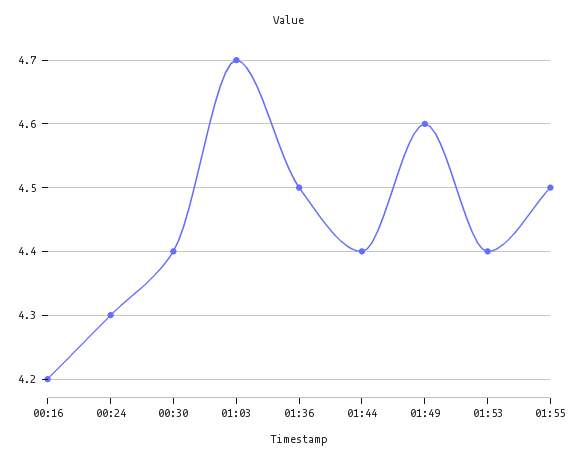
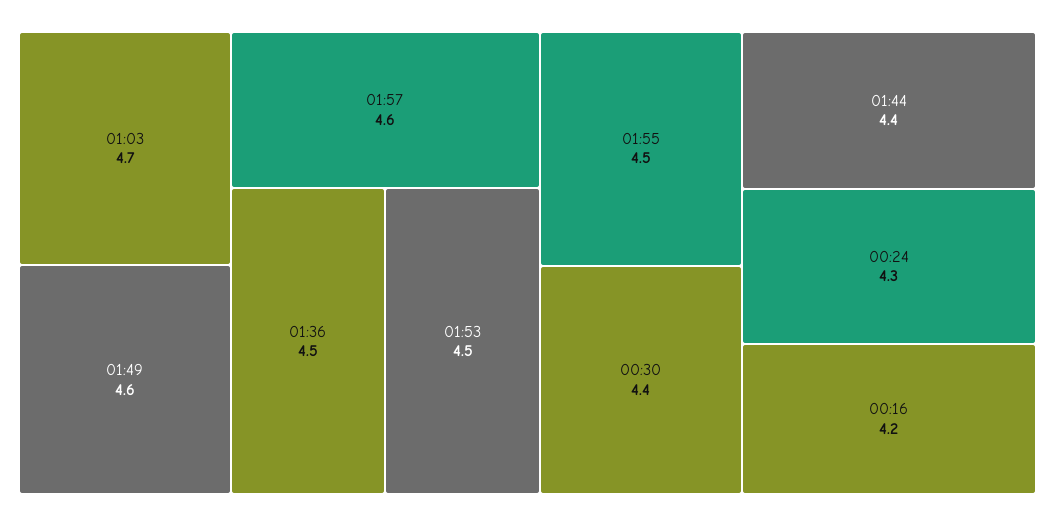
01:53: 4.4 -> 4.5
01:57: none -> 4.6

